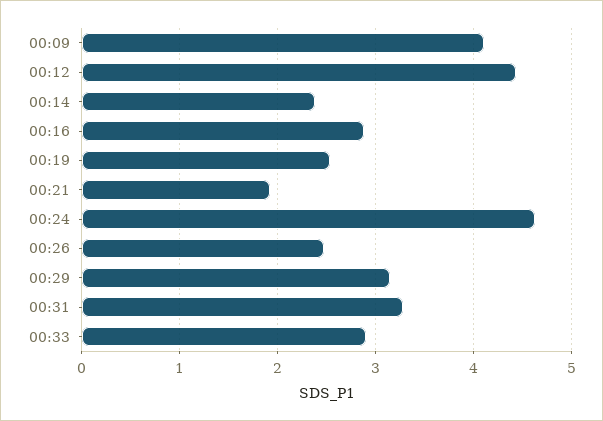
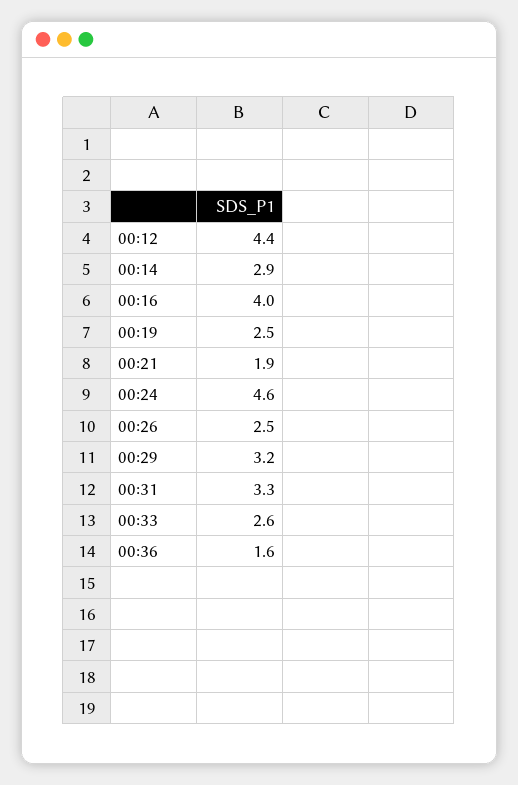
00:09: 4.1 -> none
00:14: 2.4 -> 2.9
00:16: 2.9 -> 4
00:33: 2.9 -> 2.6
00:36: none -> 1.6

